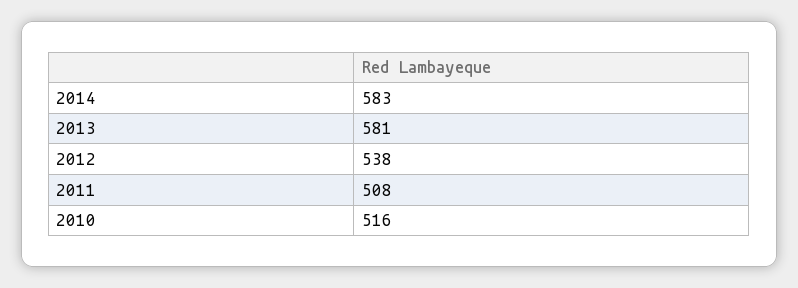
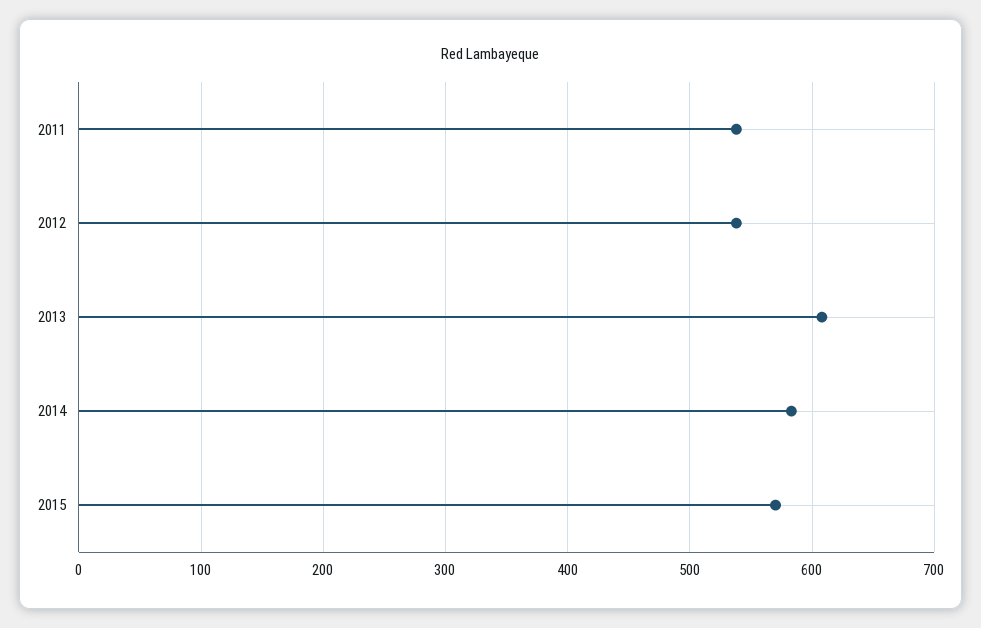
2013: 581 -> 610
2011: 508 -> 540
2010: 516 -> none
2015: none -> 570

